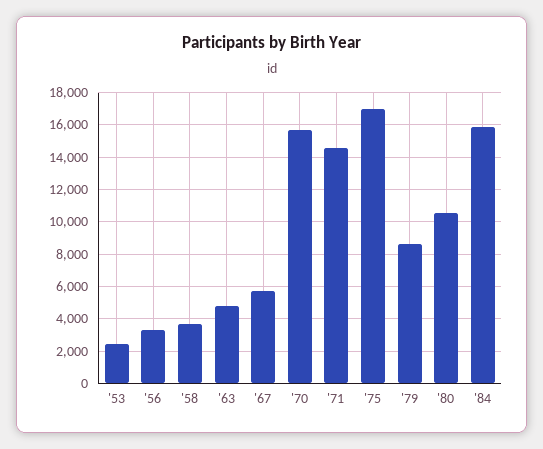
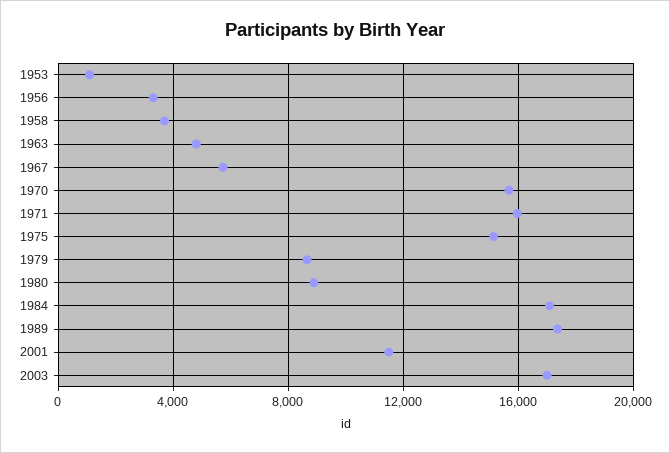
'53: 2500 -> 1000
'71: 14500 -> 16000
'75: 17000 -> 15000
'80: 10500 -> 9000
'84: 16000 -> 17000
1989: none -> 17500
2001: none -> 11500
2003: none -> 17000

